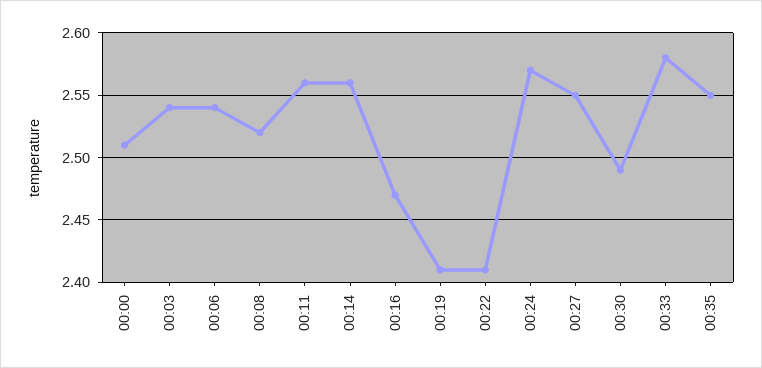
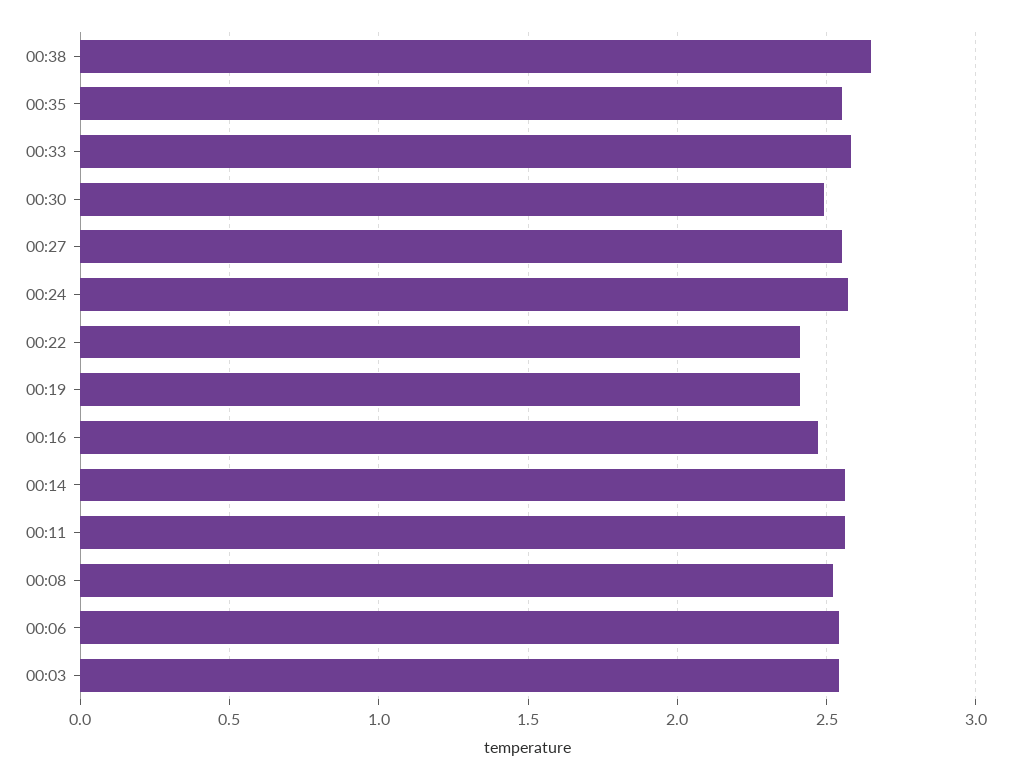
00:00: 2.51 -> none
00:38: none -> 2.65

